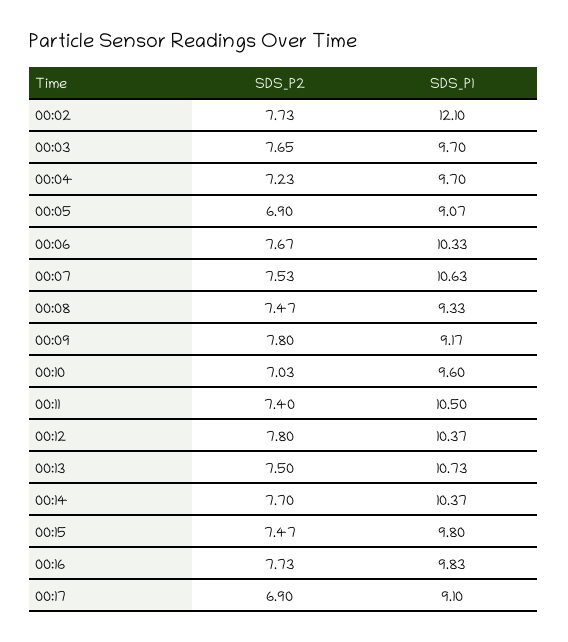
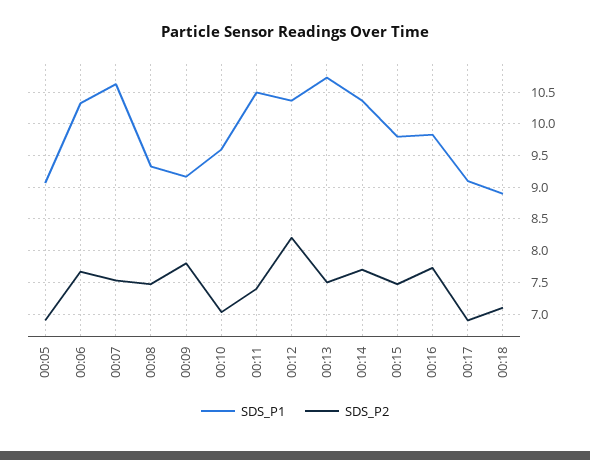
SDS_P2, 00:02: 7.73 -> none
SDS_P1, 00:02: 12.1 -> none
SDS_P2, 00:03: 7.65 -> none
SDS_P1, 00:03: 9.7 -> none
SDS_P2, 00:04: 7.23 -> none
SDS_P1, 00:04: 9.7 -> none
SDS_P2, 00:12: 7.8 -> 8.2
SDS_P1, 00:18: none -> 8.9
SDS_P2, 00:18: none -> 7.1

